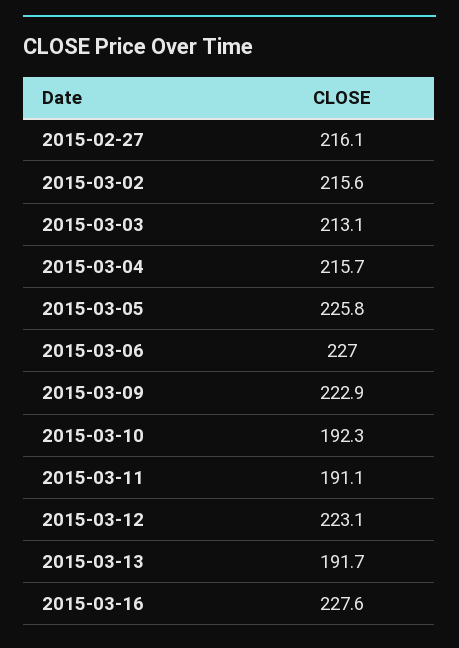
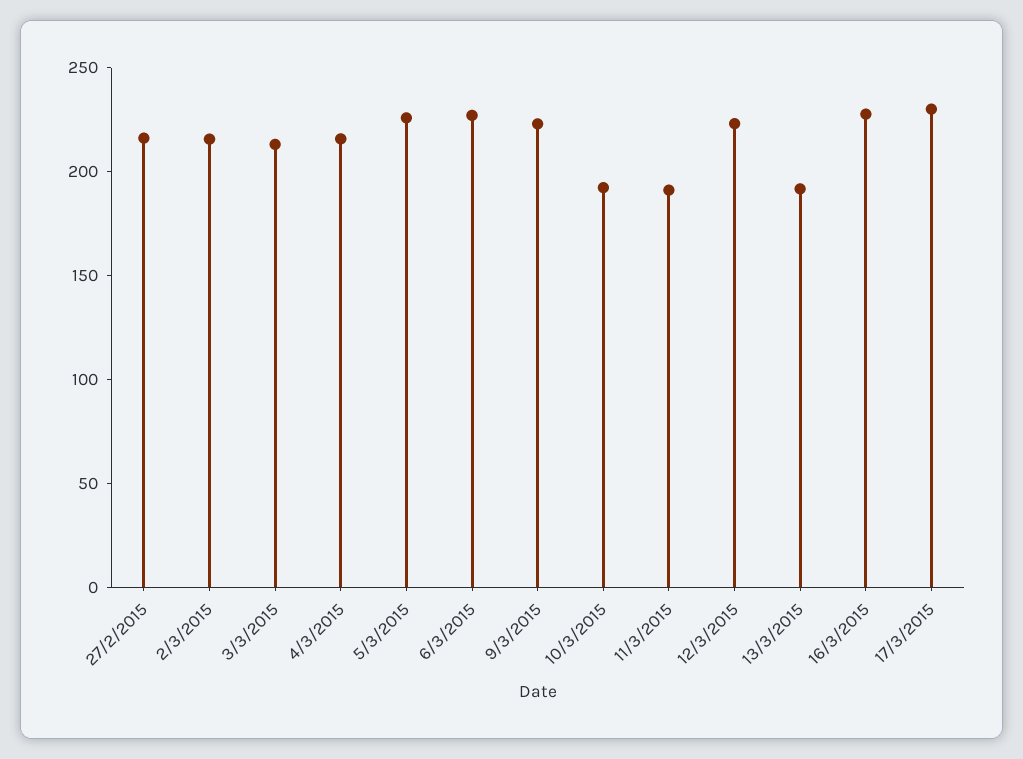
17/3/2015: none -> 230

